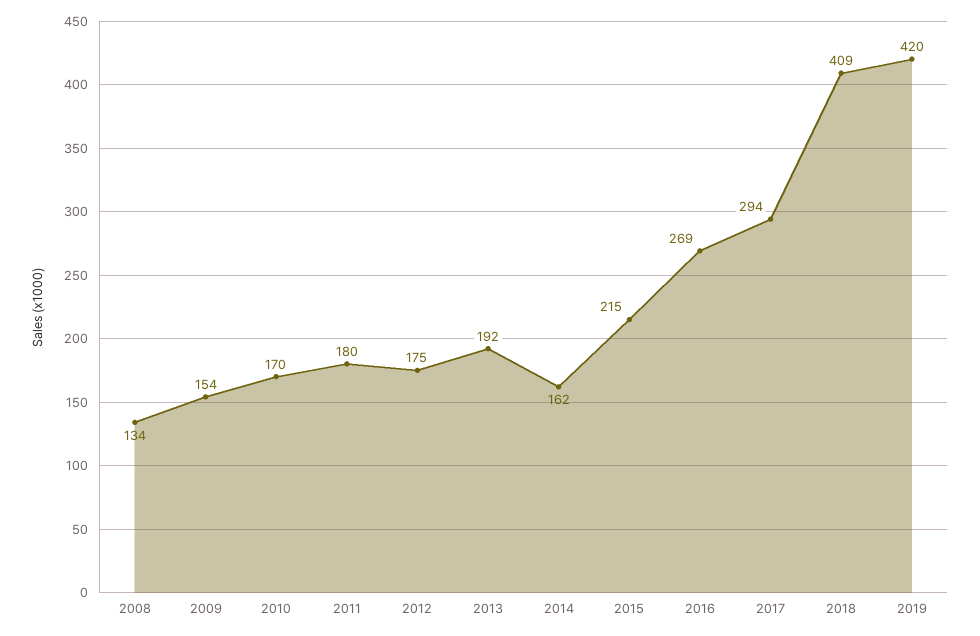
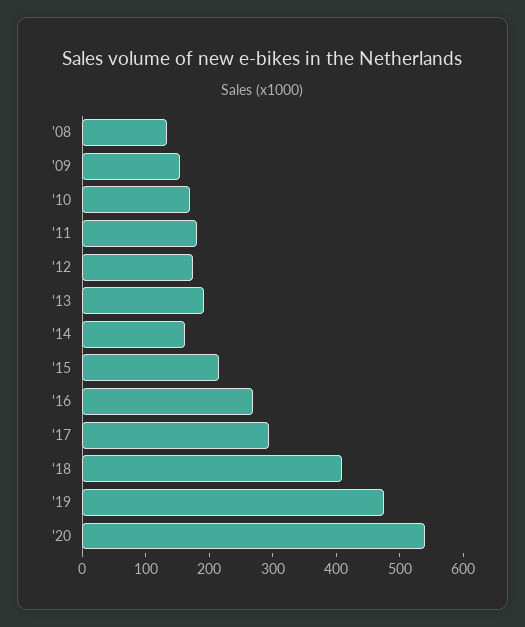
2019: 420 -> 480
'20: none -> 540

